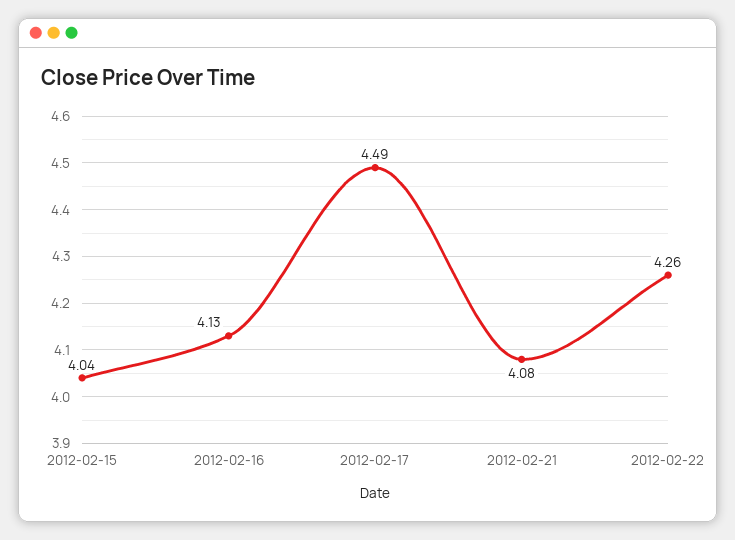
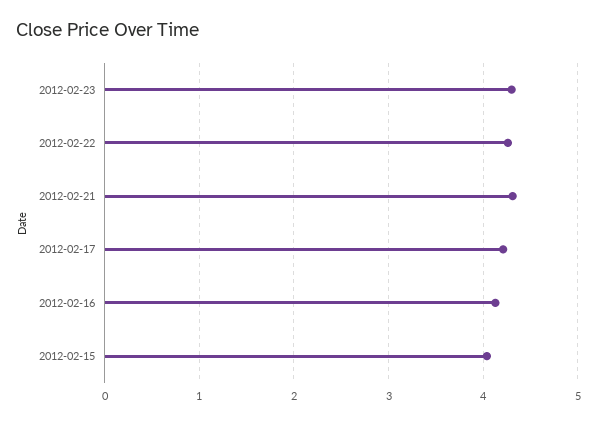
2012-02-17: 4.49 -> 4.2
2012-02-21: 4.08 -> 4.3
2012-02-23: none -> 4.3

